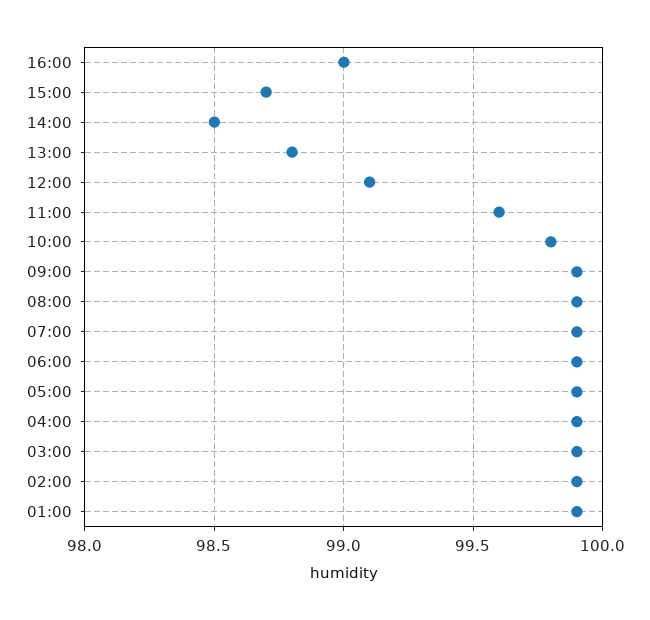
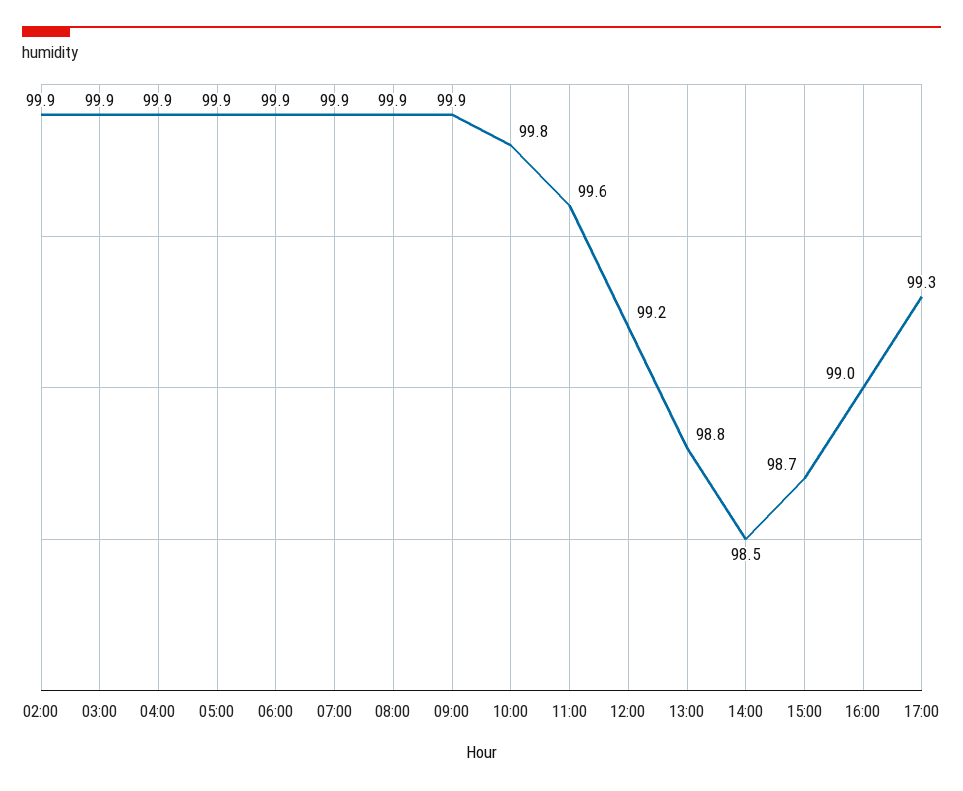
12:00: 99.1 -> 99.2
01:00: 99.9 -> none
17:00: none -> 99.3

